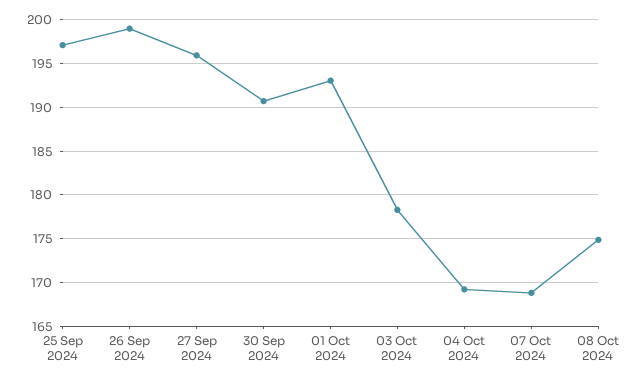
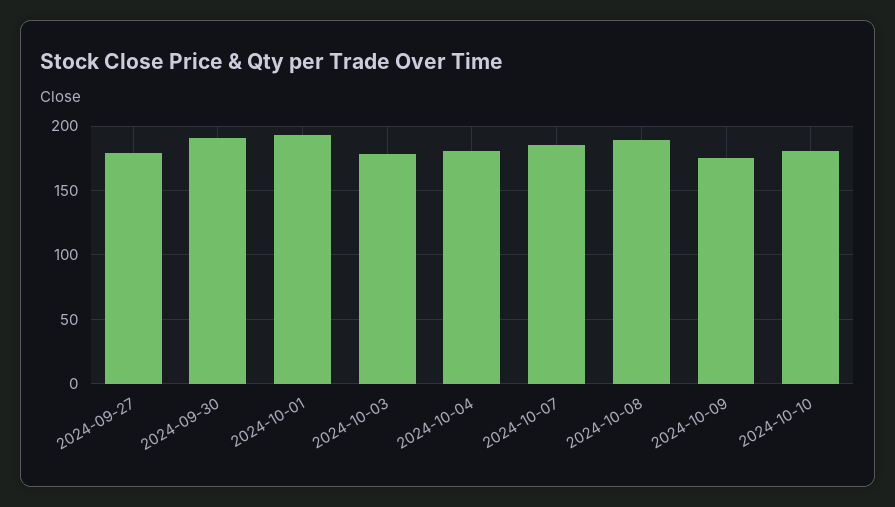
25 Sep 2024: 197 -> none
26 Sep 2024: 199 -> none
27 Sep 2024: 196 -> 180
04 Oct 2024: 169 -> 180
07 Oct 2024: 169 -> 185
08 Oct 2024: 175 -> 190
2024-10-09: none -> 175
2024-10-10: none -> 180

